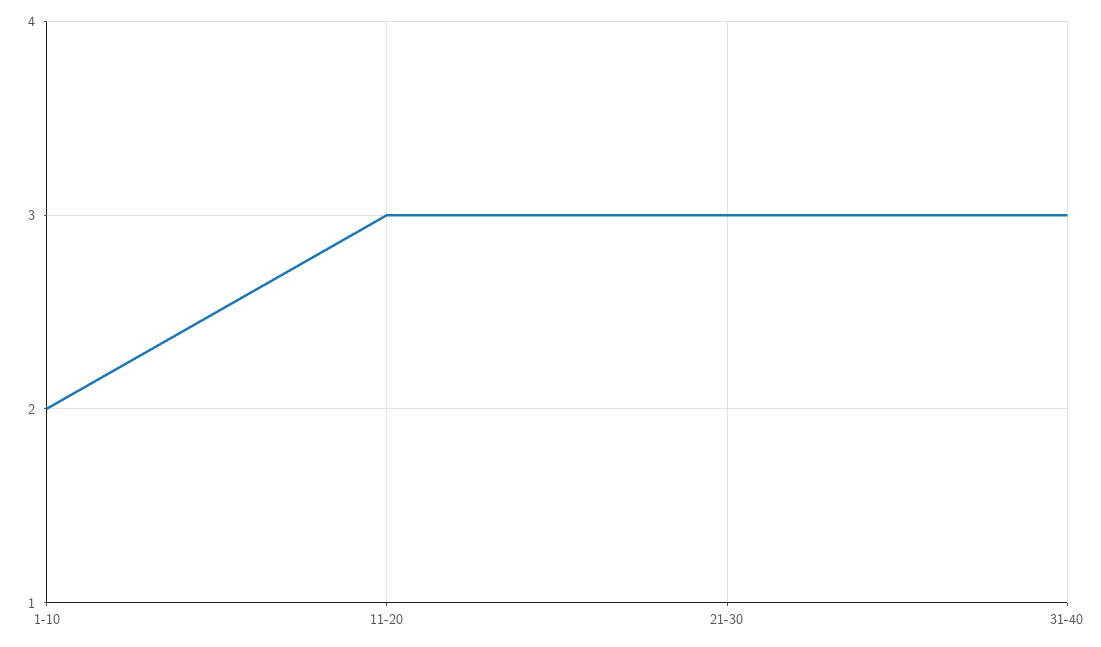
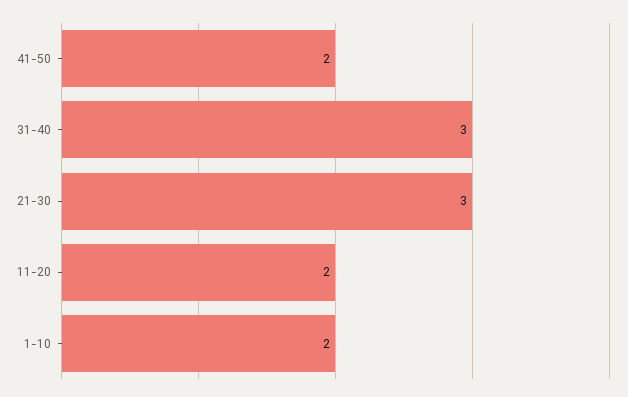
11-20: 3 -> 2
41-50: none -> 2

